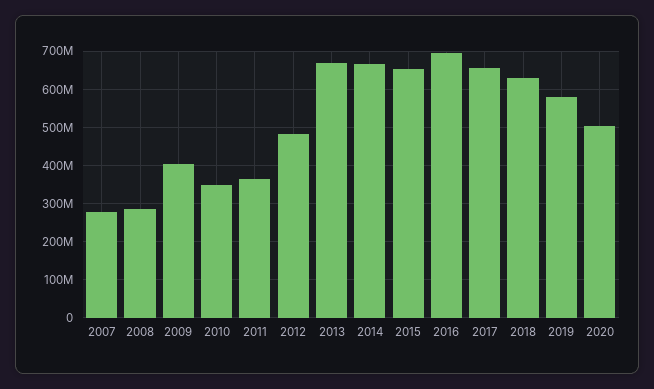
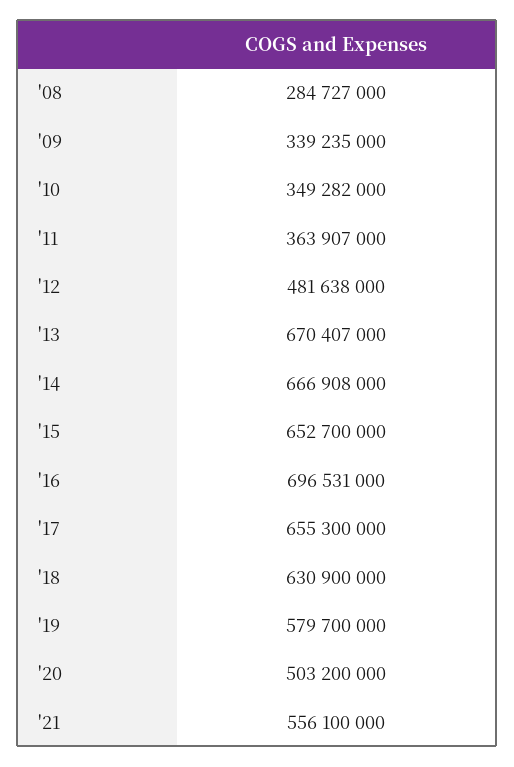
2007: 280000000 -> none
2009: 400000000 -> 339235000
'21: none -> 556100000

